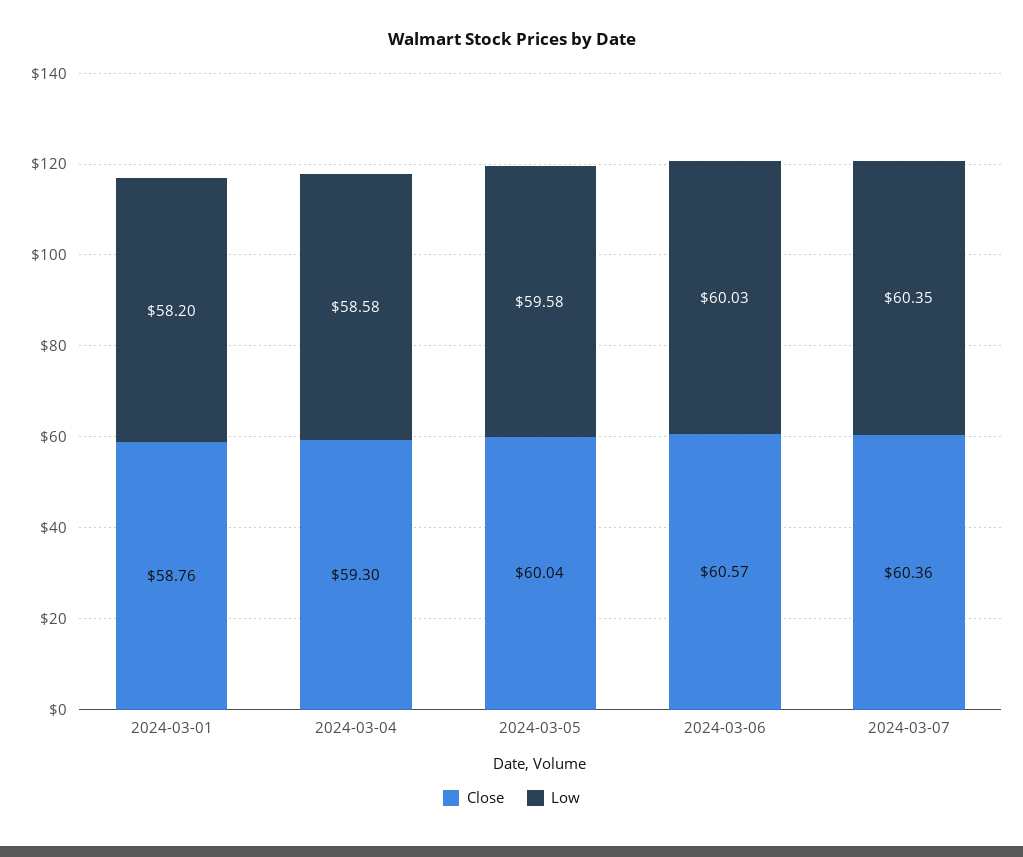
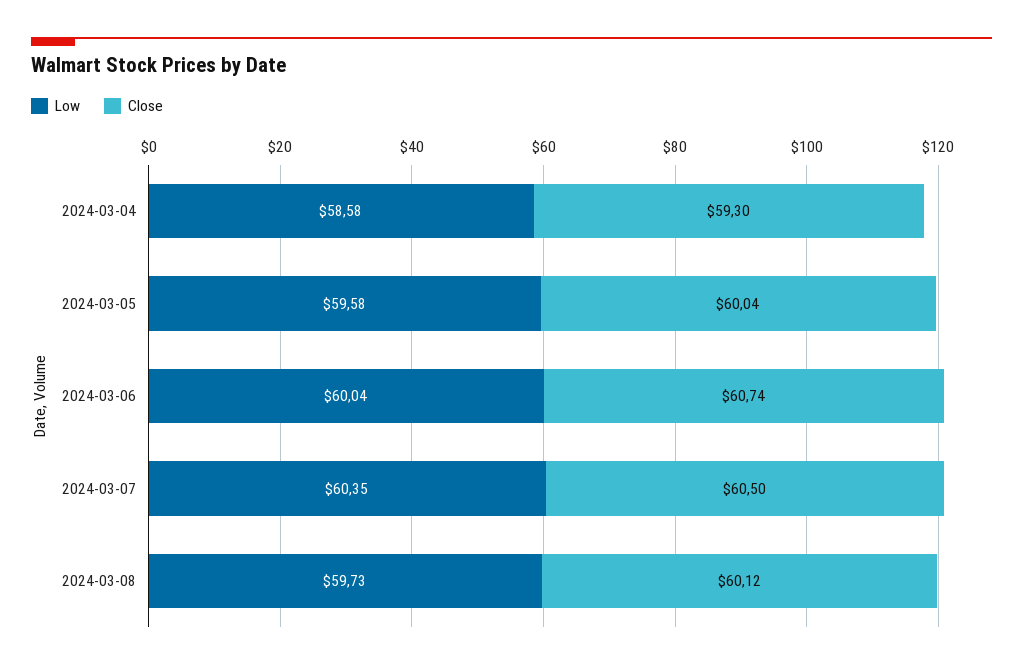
Close, 2024-03-01: 58.76 -> none
Low, 2024-03-01: 58.2 -> none
Close, 2024-03-06: 60.57 -> 60.74
Low, 2024-03-06: 60.03 -> 60.04
Close, 2024-03-07: 60.36 -> 60.5
Low, 2024-03-08: none -> 59.73
Close, 2024-03-08: none -> 60.12

